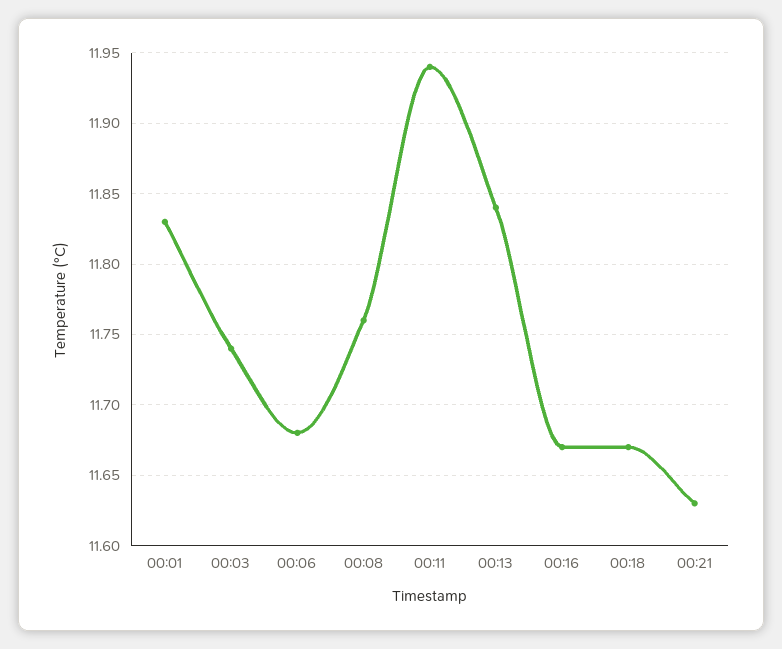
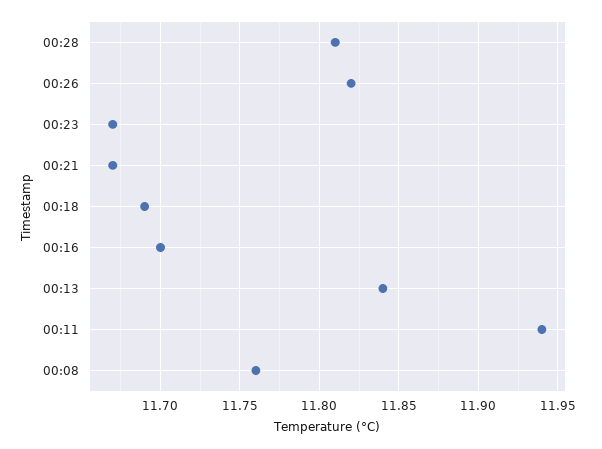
00:01: 11.83 -> none
00:03: 11.74 -> none
00:06: 11.68 -> none
00:16: 11.67 -> 11.7
00:18: 11.67 -> 11.69
00:21: 11.63 -> 11.67
00:28: none -> 11.81
00:26: none -> 11.82
00:23: none -> 11.67

